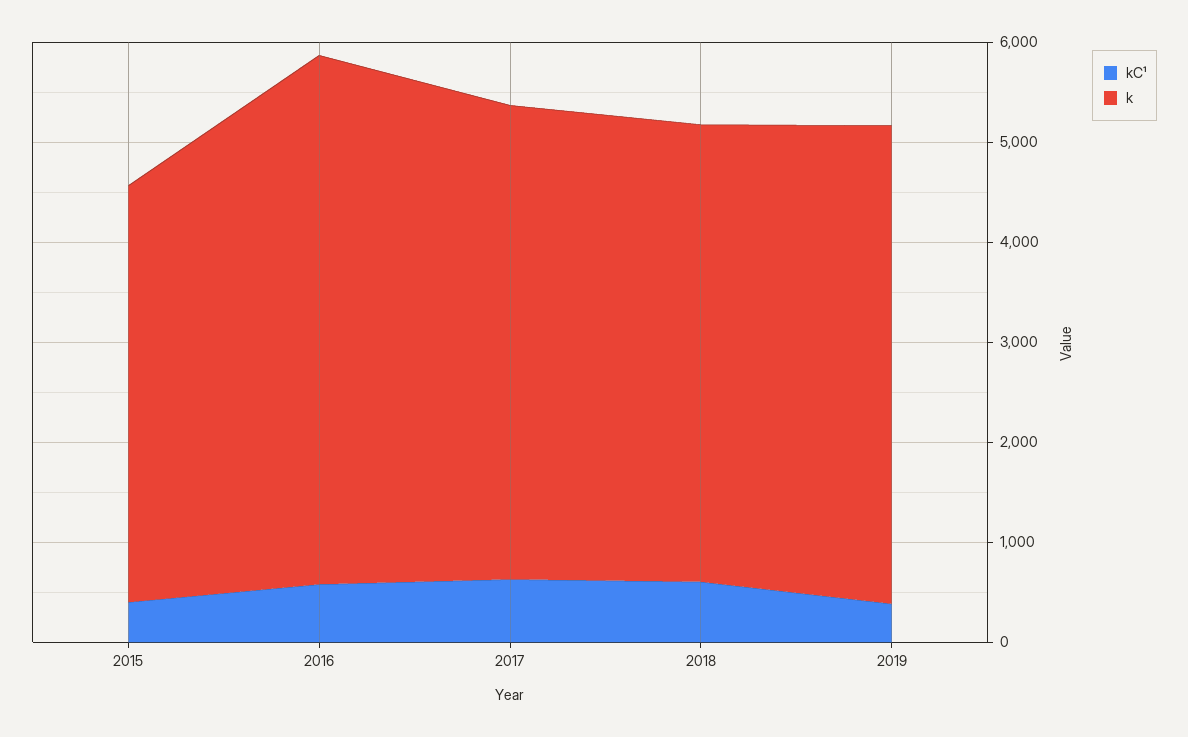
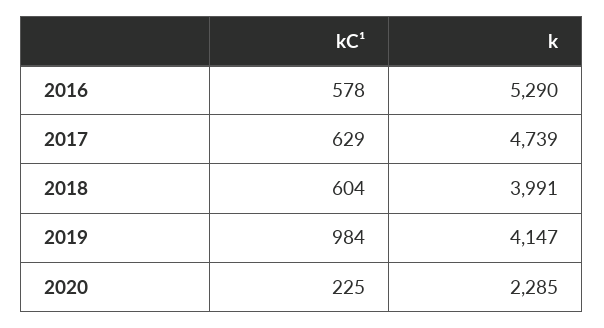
kC¹, 2015: 400 -> none
k, 2015: 4200 -> none
k, 2018: 4600 -> 3991
kC¹, 2019: 400 -> 984
k, 2019: 4800 -> 4147
kC¹, 2020: none -> 225
k, 2020: none -> 2285

